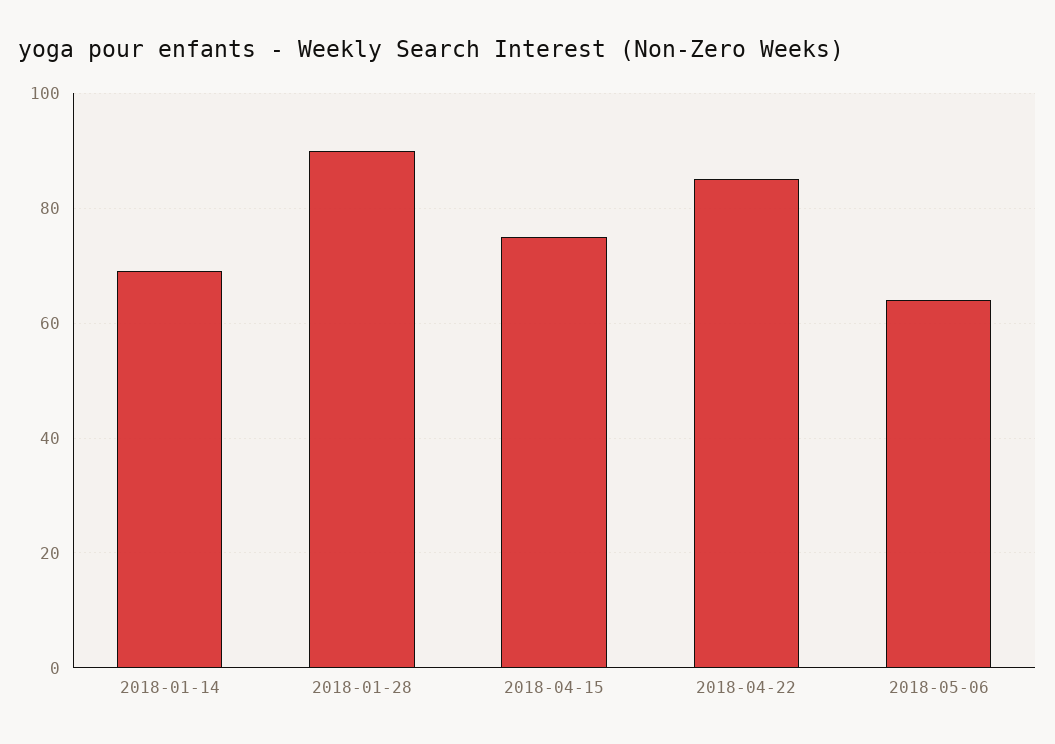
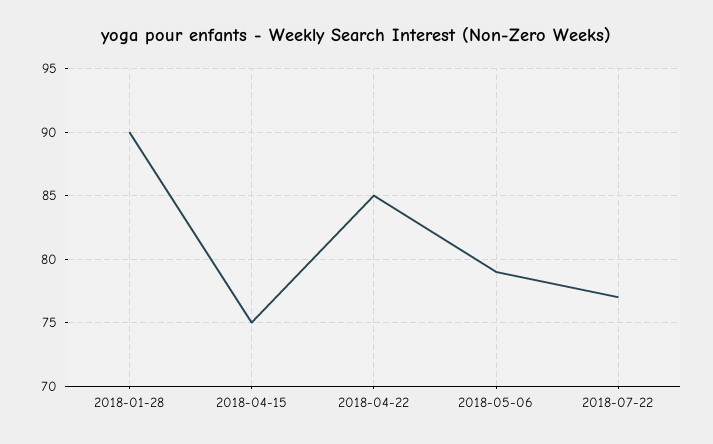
2018-01-14: 70 -> none
2018-05-06: 65 -> 79
2018-07-22: none -> 77

